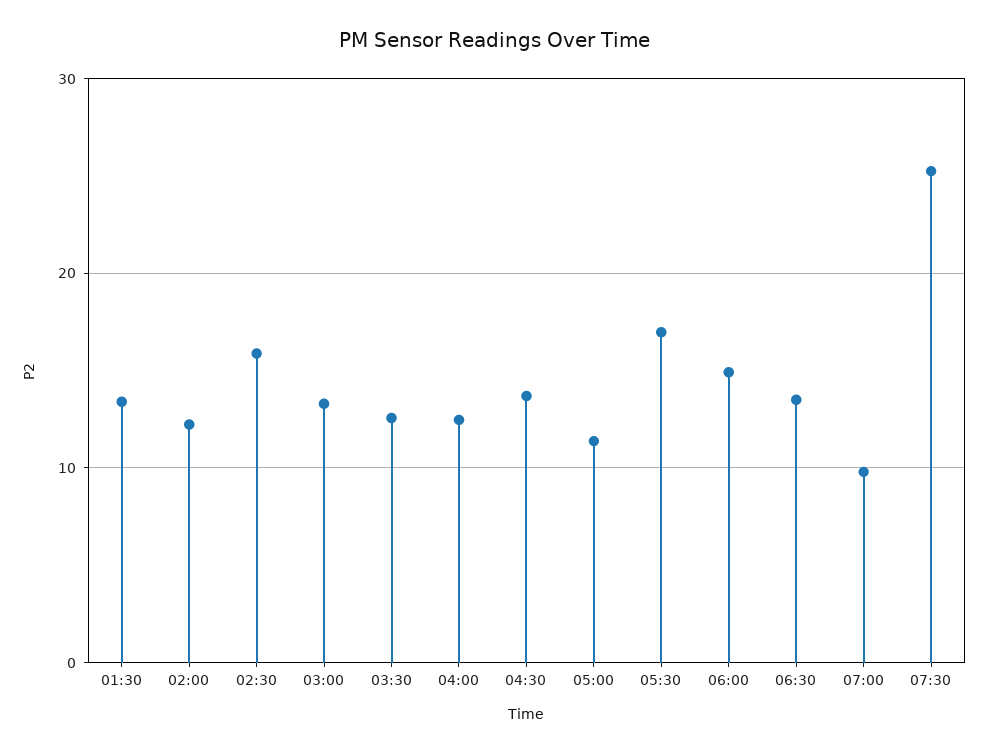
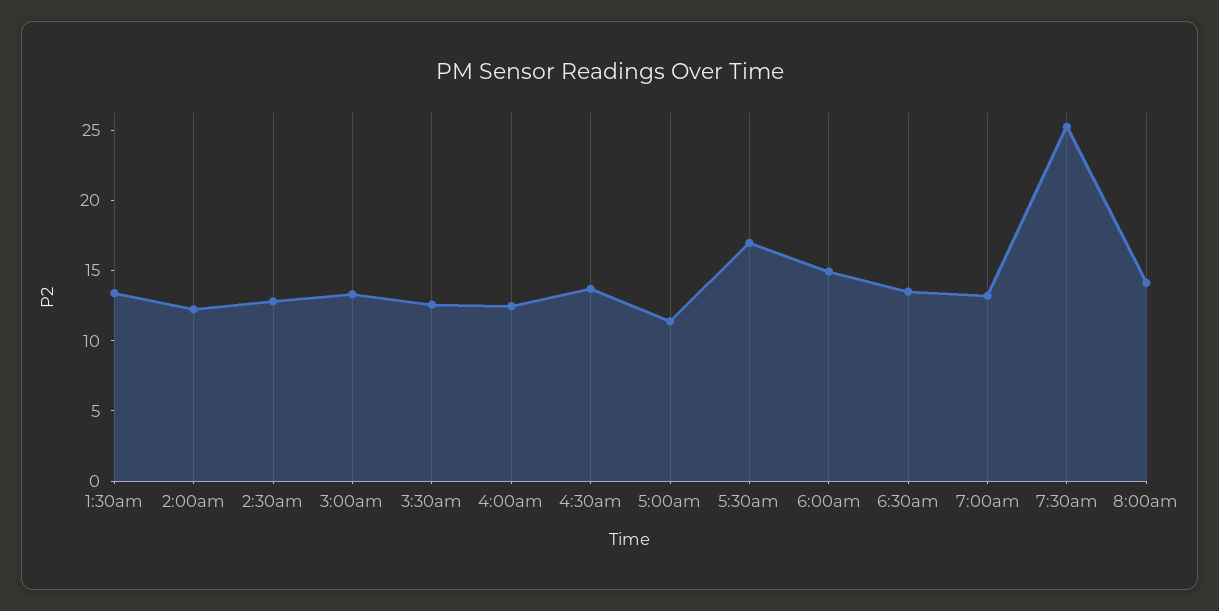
02:30: 16 -> 13
07:00: 10 -> 13
8:00am: none -> 14

